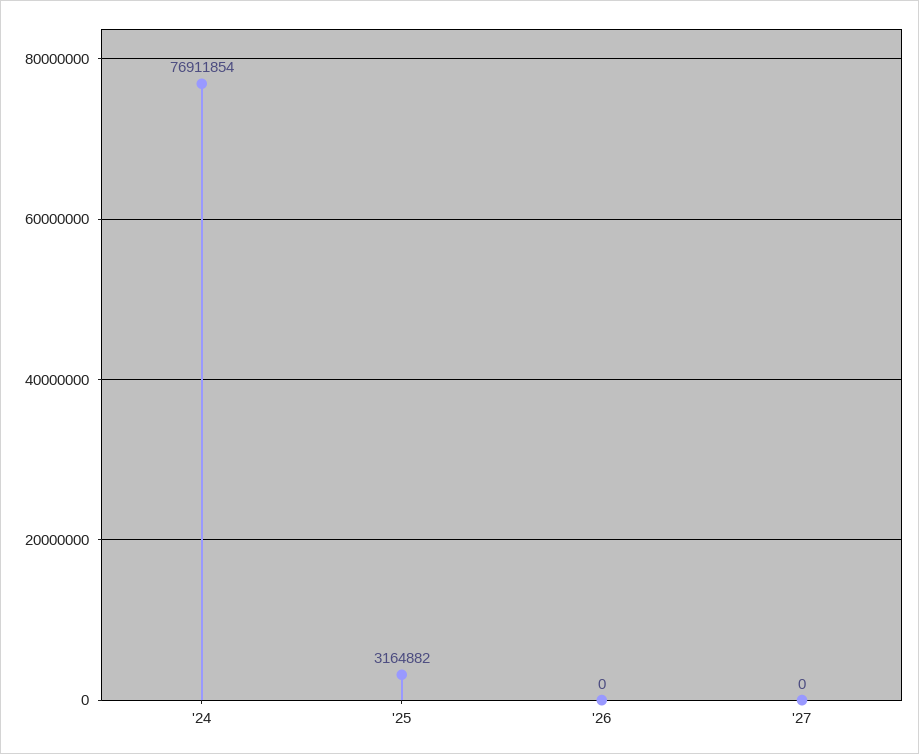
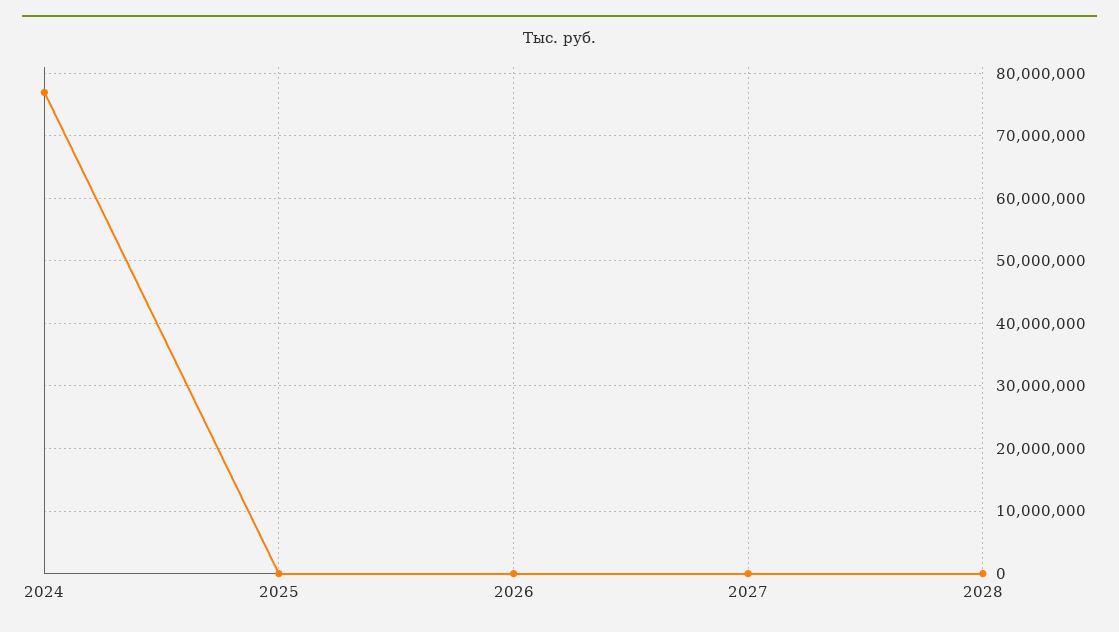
'25: 3164882 -> 0
2028: none -> 0

